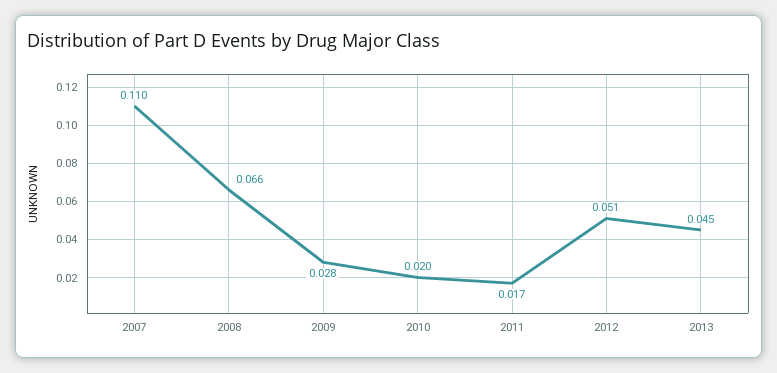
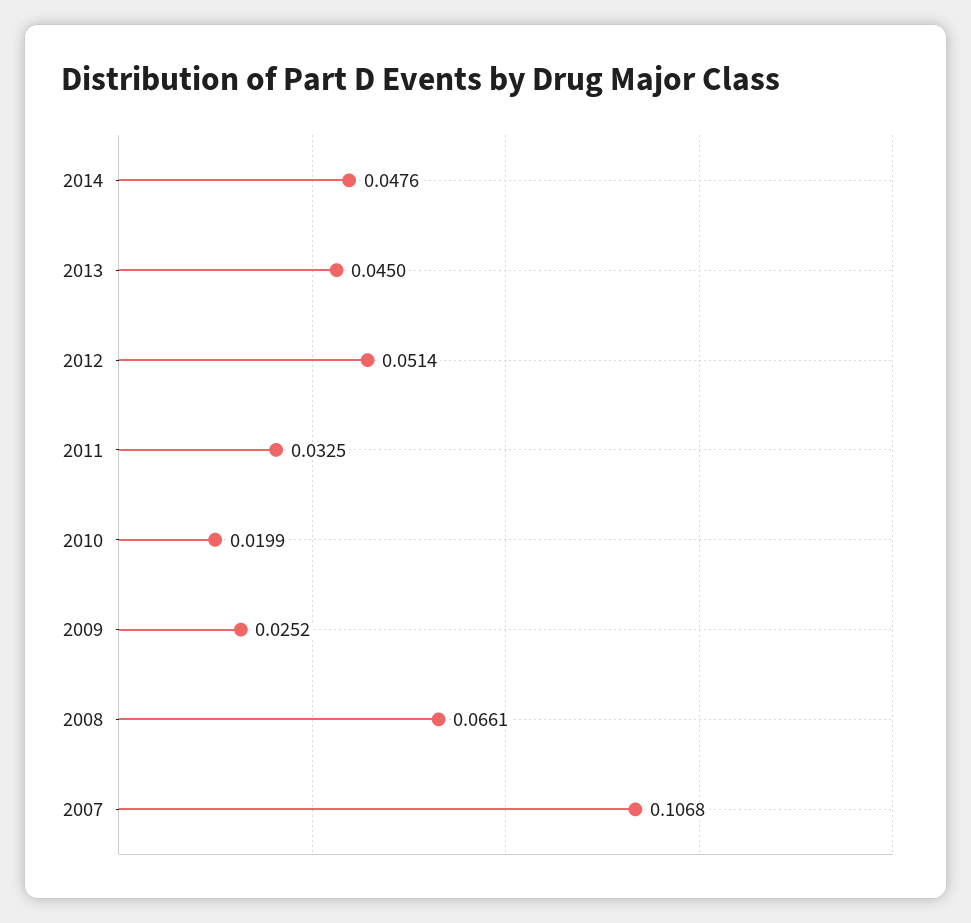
2007: 0.11 -> 0.1068
2009: 0.028 -> 0.0252
2011: 0.017 -> 0.0325
2014: none -> 0.0476

